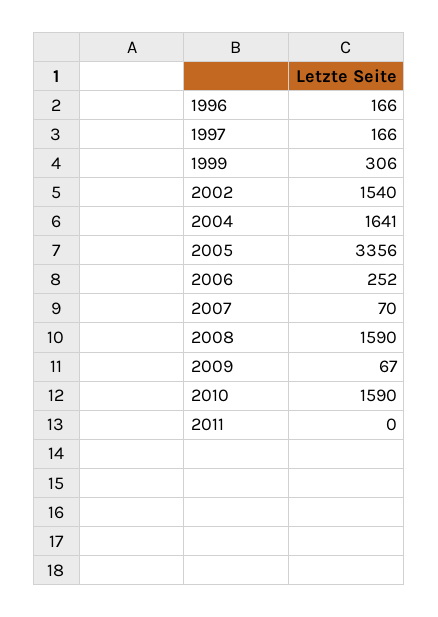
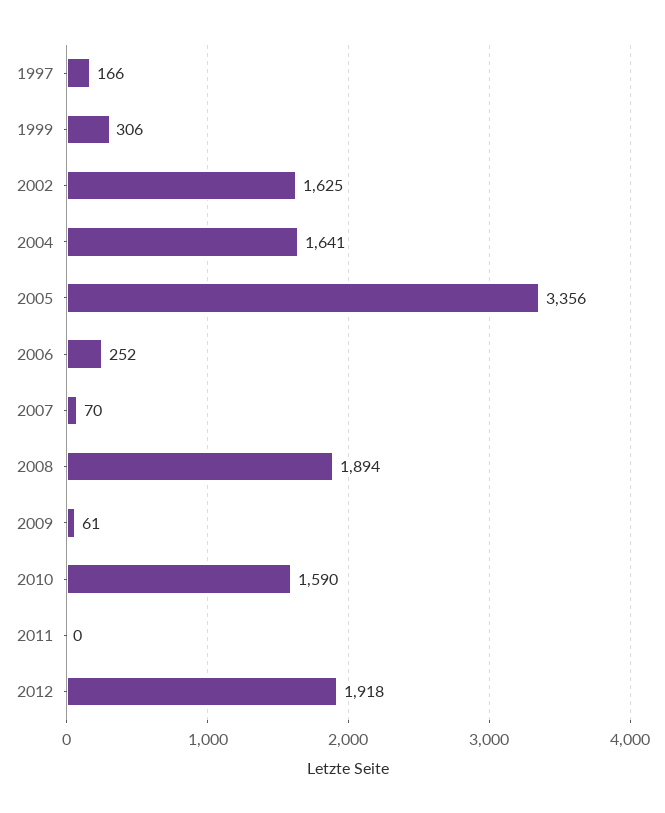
1996: 166 -> none
2002: 1540 -> 1625
2008: 1590 -> 1894
2009: 67 -> 61
2012: none -> 1918

